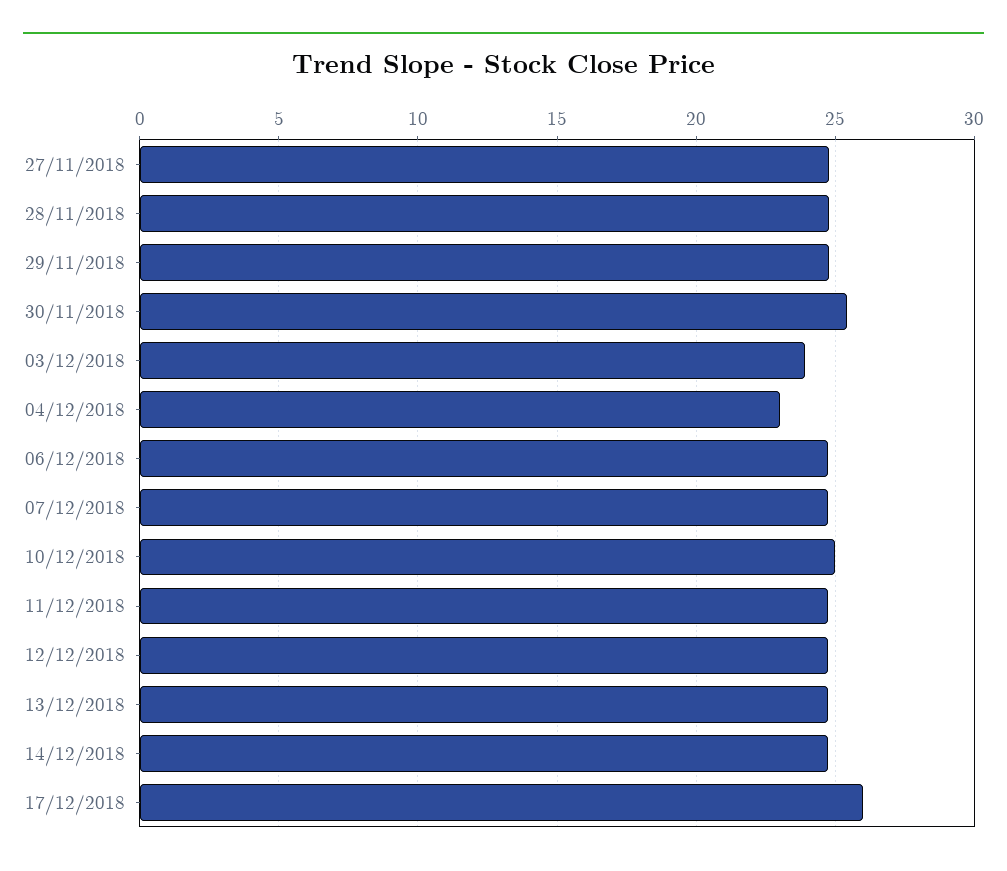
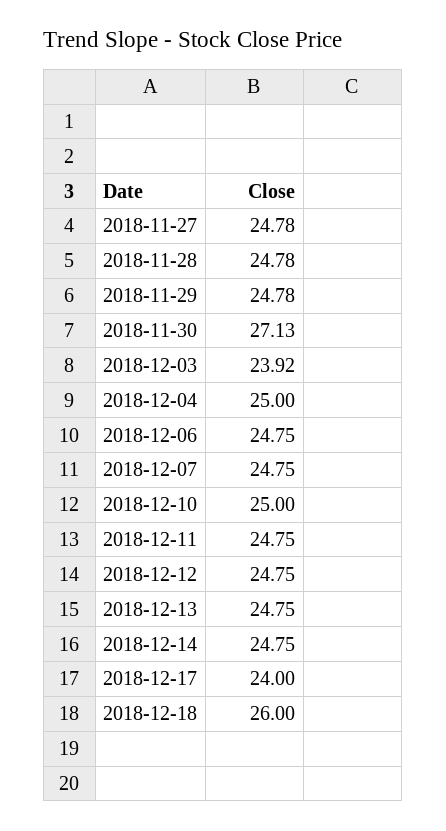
30/11/2018: 25.5 -> 27.13
04/12/2018: 23 -> 25
17/12/2018: 26 -> 24
2018-12-18: none -> 26

